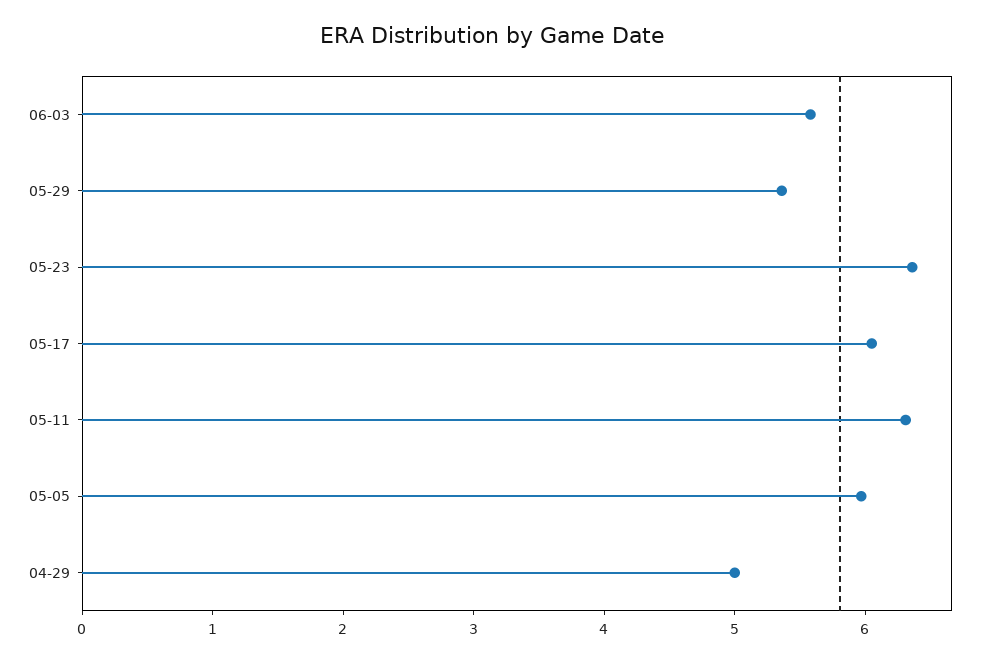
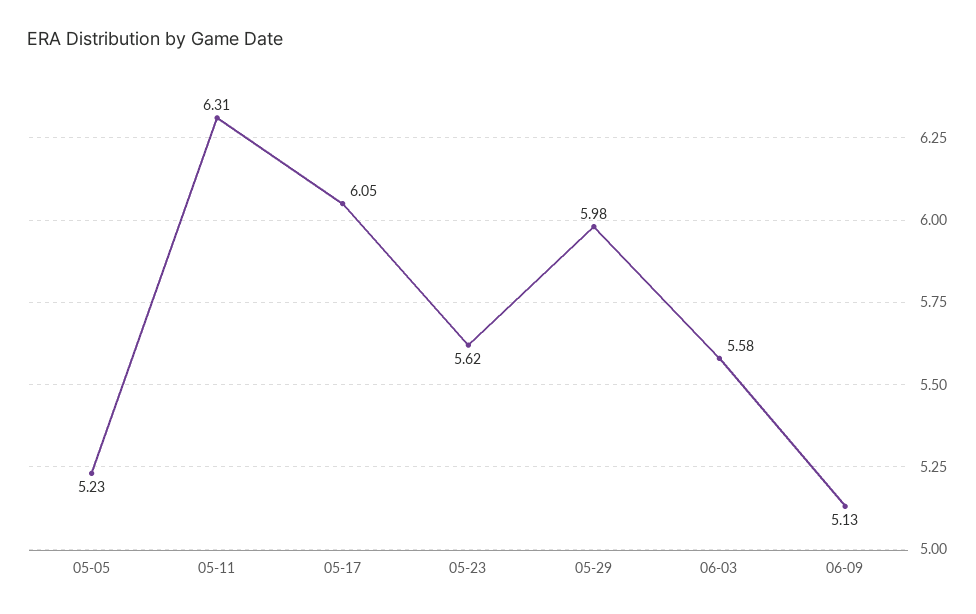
05-29: 5.4 -> 5.98
05-23: 6.4 -> 5.62
05-05: 6 -> 5.23
04-29: 5 -> none
06-09: none -> 5.13

